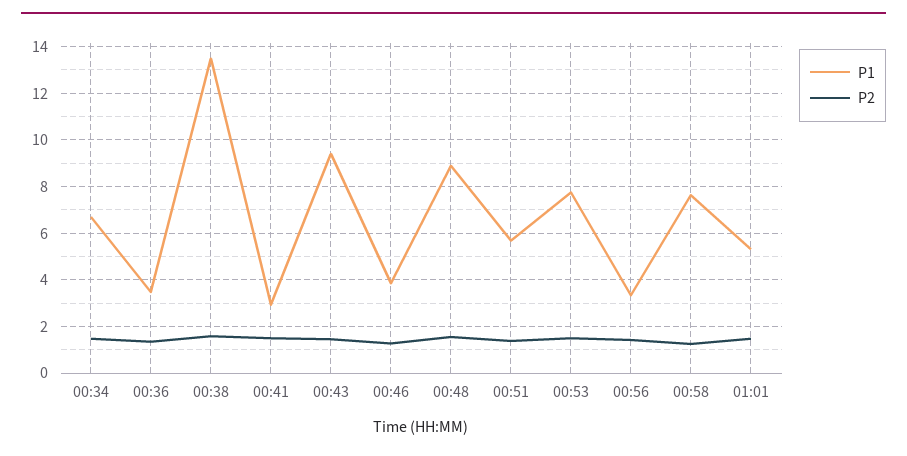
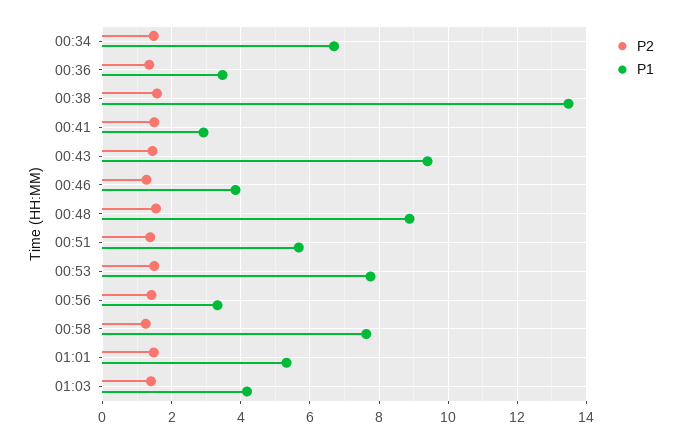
P2, 01:03: none -> 1.4
P1, 01:03: none -> 4.2

